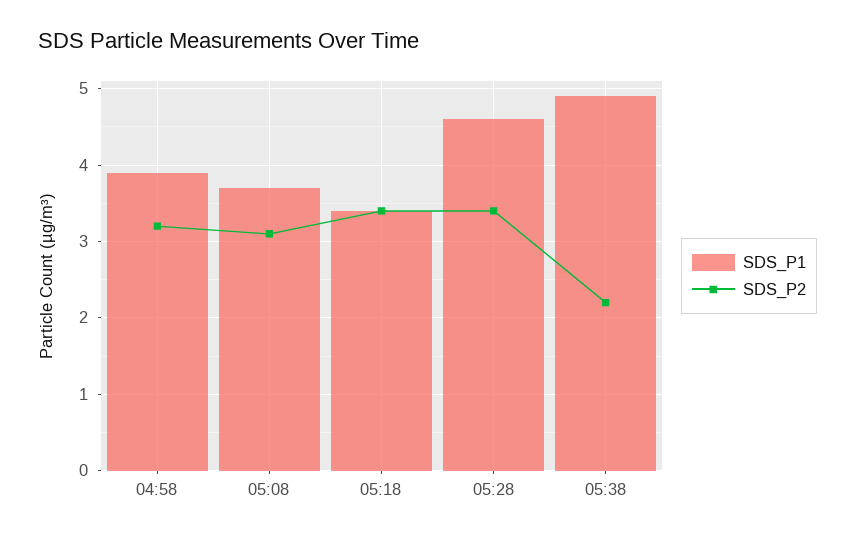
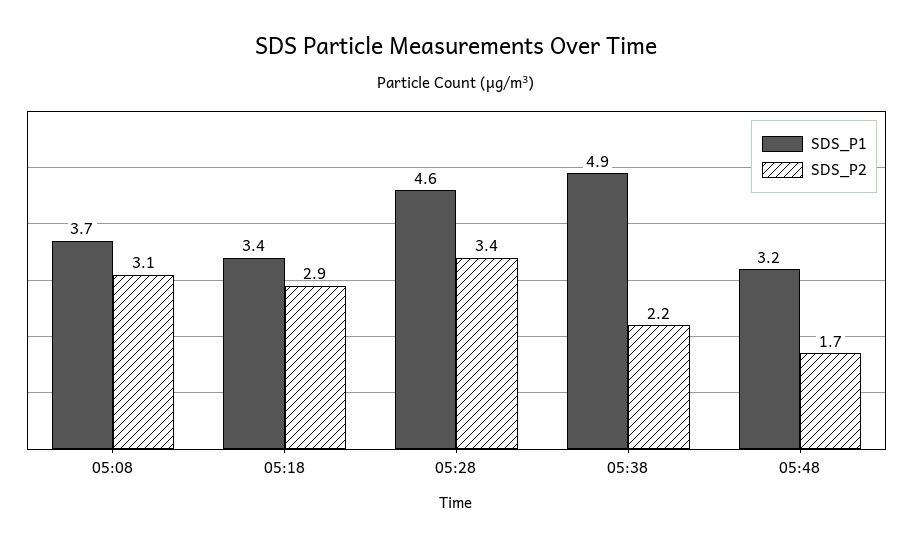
SDS_P1, 04:58: 3.9 -> none
SDS_P2, 04:58: 3.2 -> none
SDS_P2, 05:18: 3.4 -> 2.9
SDS_P1, 05:48: none -> 3.2
SDS_P2, 05:48: none -> 1.7

